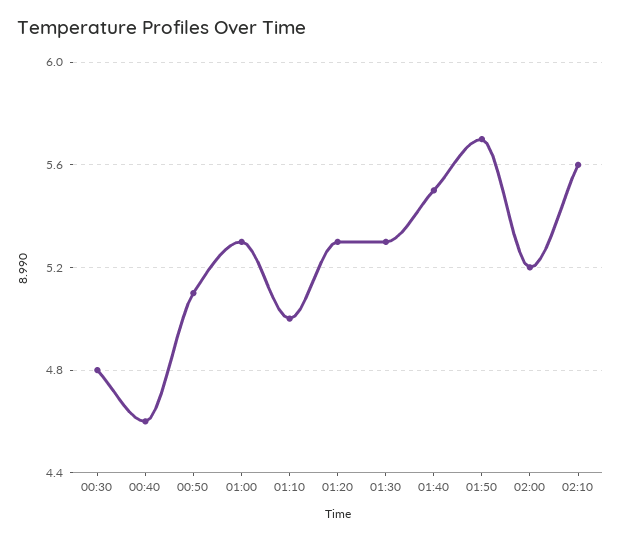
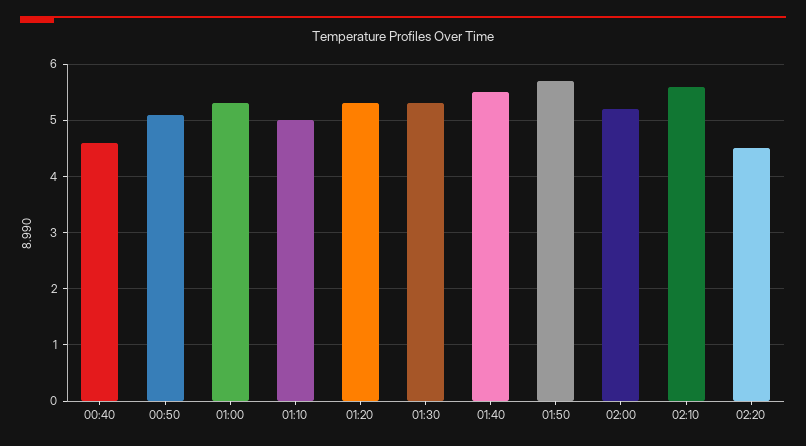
00:30: 4.8 -> none
02:20: none -> 4.5

